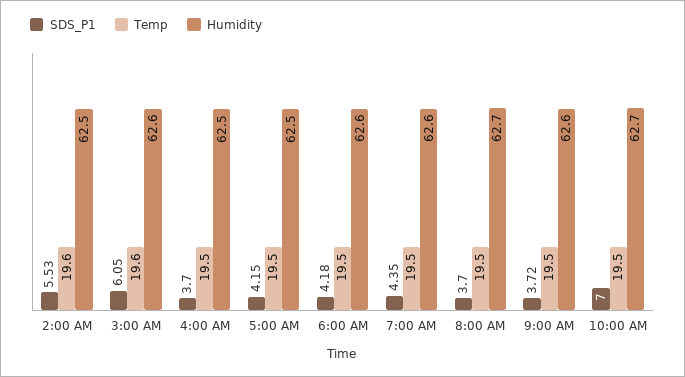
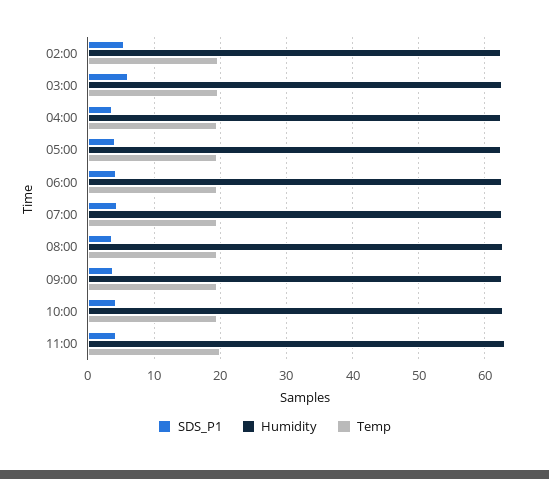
SDS_P1, 10:00 AM: 7 -> 4
SDS_P1, 11:00: none -> 4
Humidity, 11:00: none -> 63
Temp, 11:00: none -> 20

